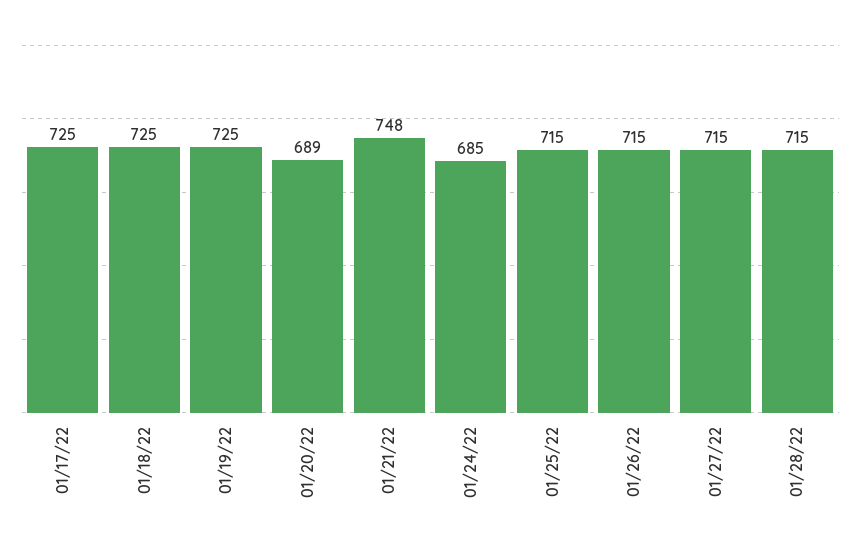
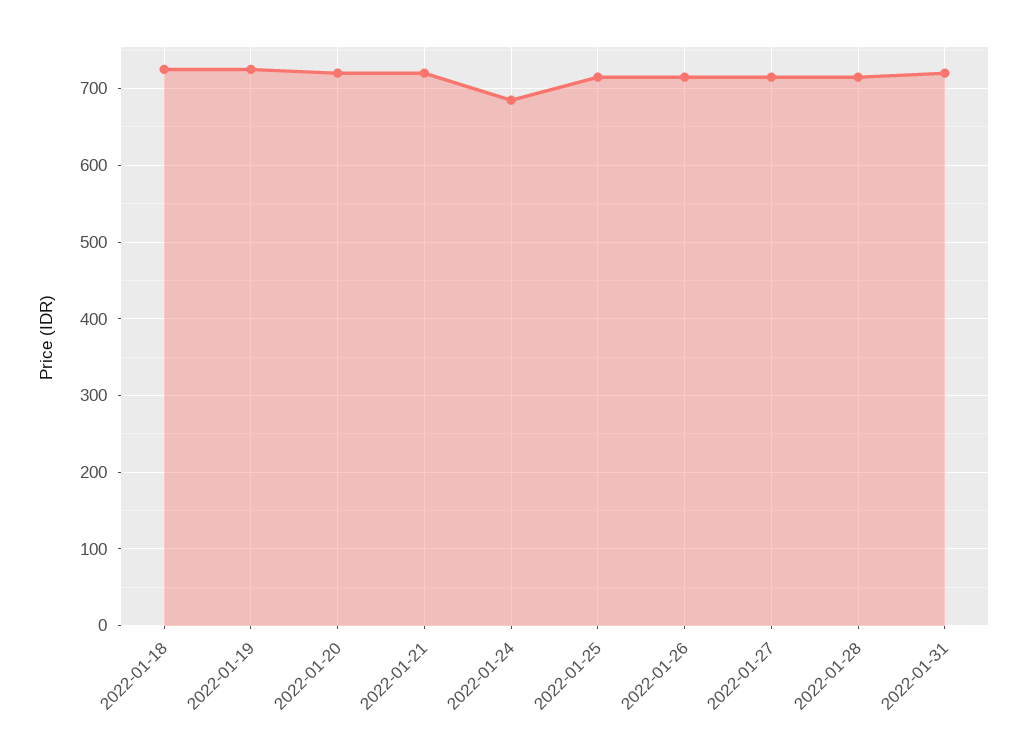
01/17/22: 725 -> none
01/20/22: 689 -> 720
01/21/22: 748 -> 720
2022-01-31: none -> 720

